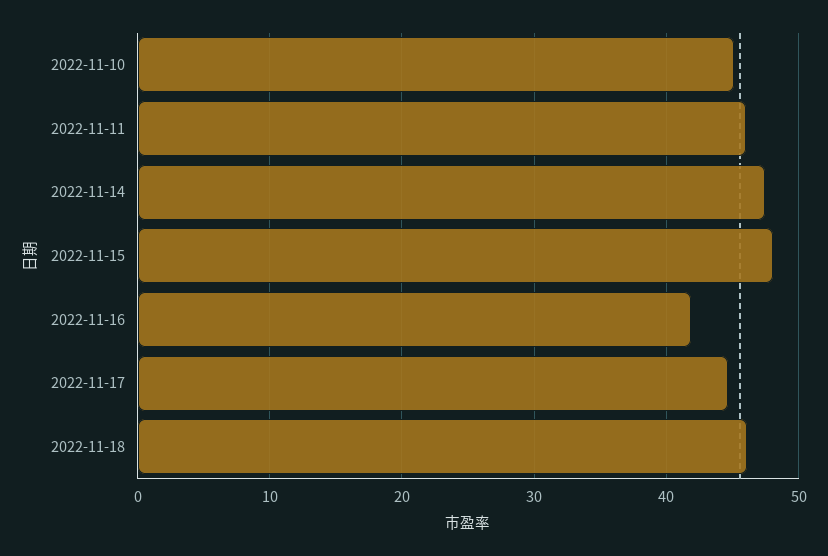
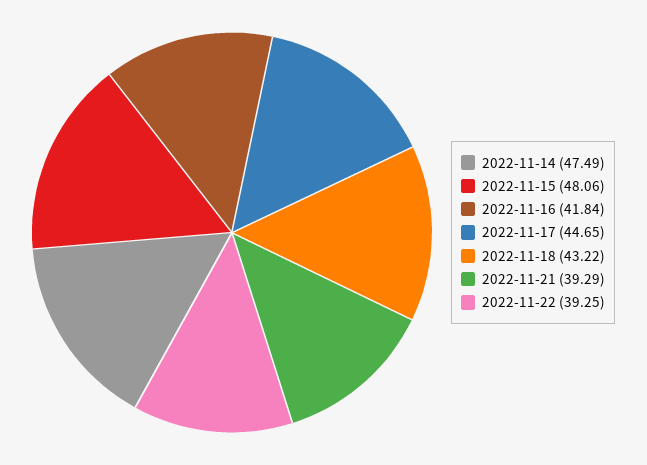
2022-11-10: 45 -> none
2022-11-11: 46 -> none
2022-11-18: 46 -> 43.22
2022-11-21: none -> 39.29
2022-11-22: none -> 39.25

